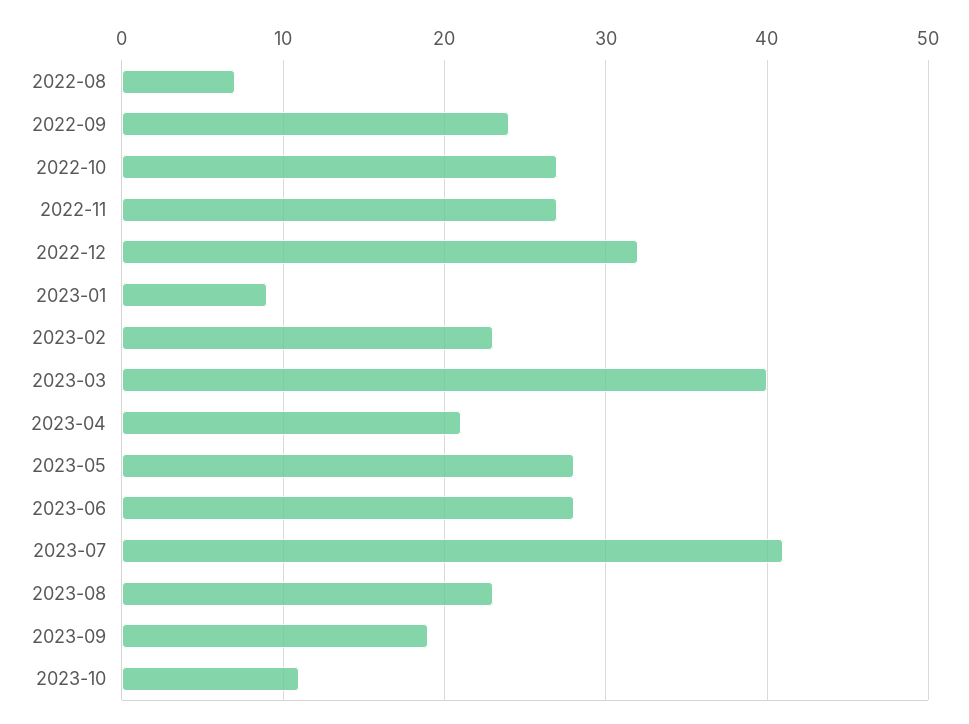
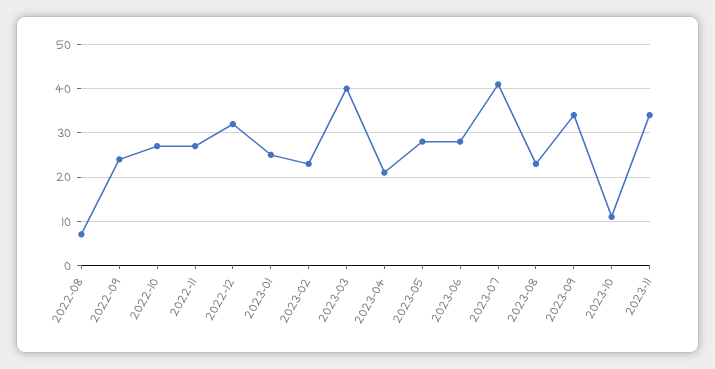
2023-01: 9 -> 25
2023-09: 19 -> 35
2023-11: none -> 35

